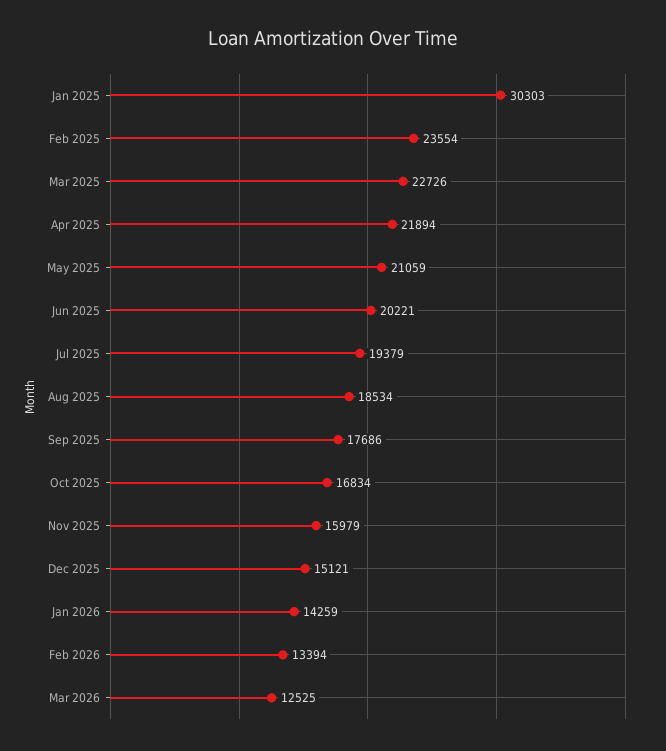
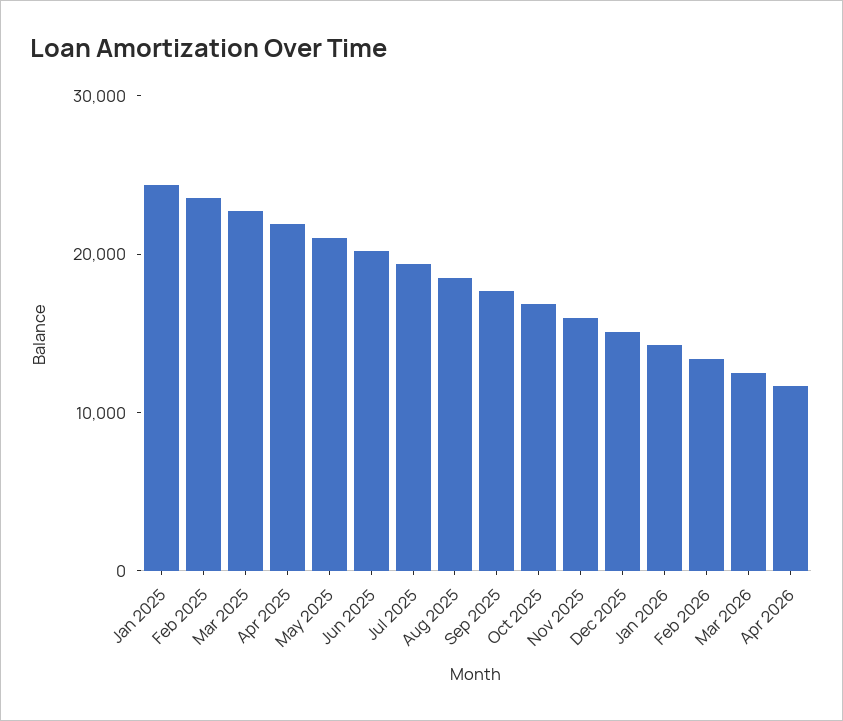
Jan 2025: 30303 -> 24000
Apr 2026: none -> 12000

